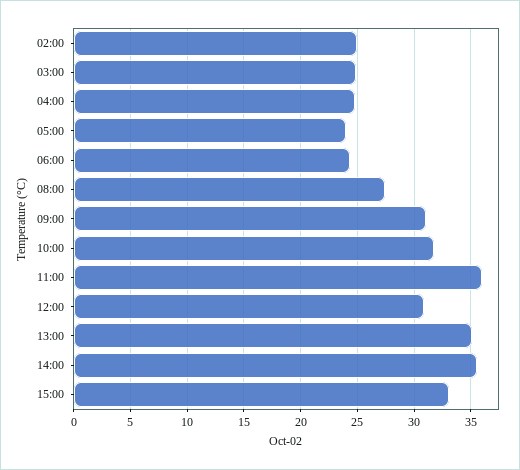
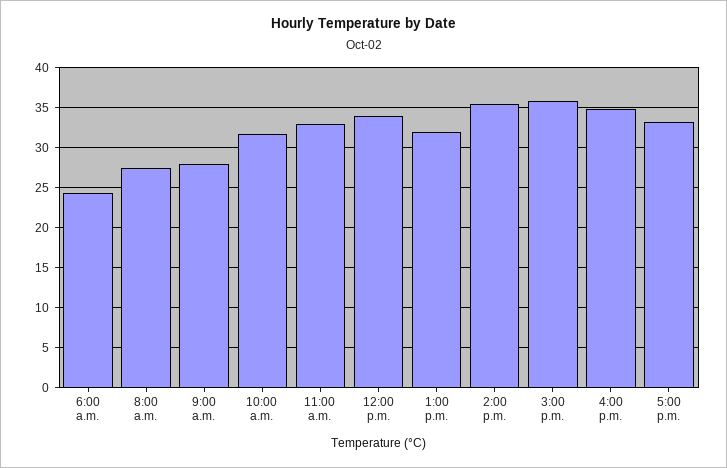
02:00: 25 -> none
03:00: 25 -> none
04:00: 25 -> none
05:00: 24 -> none
09:00: 31 -> 28
11:00: 36 -> 33
12:00: 31 -> 34
13:00: 35 -> 32
15:00: 33 -> 36
4:00 p.m.: none -> 35
5:00 p.m.: none -> 33

